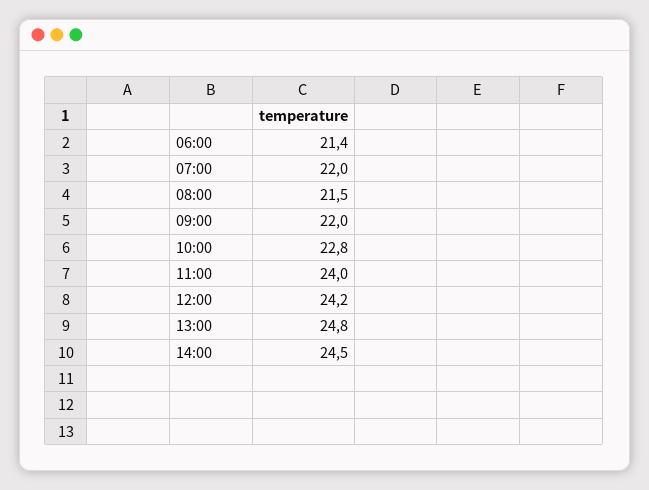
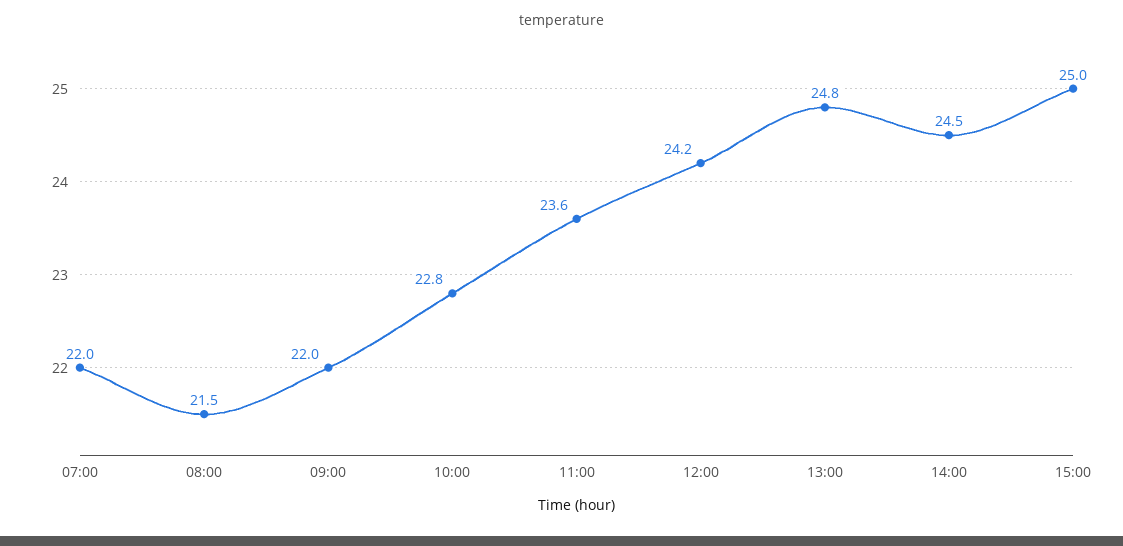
06:00: 21.4 -> none
11:00: 24 -> 23.6
15:00: none -> 25

